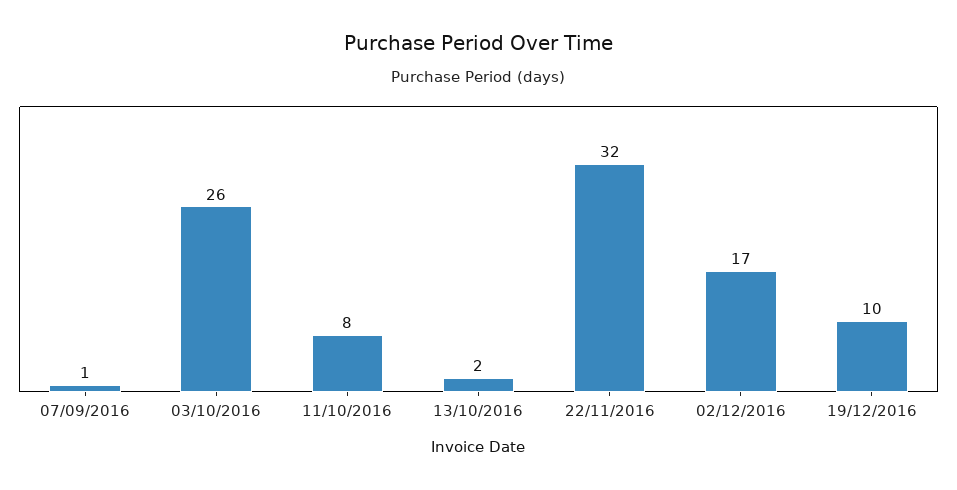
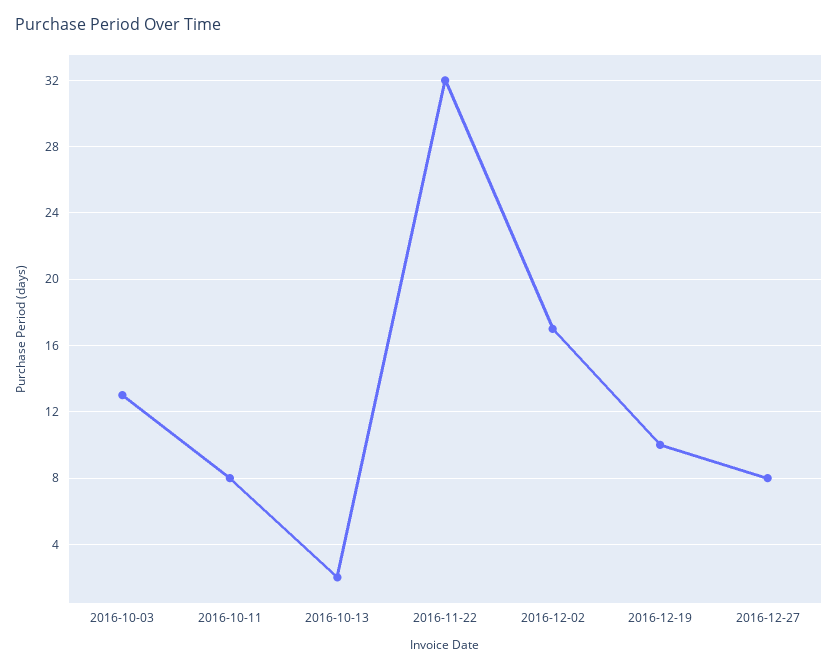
07/09/2016: 1 -> none
03/10/2016: 26 -> 13
2016-12-27: none -> 8

